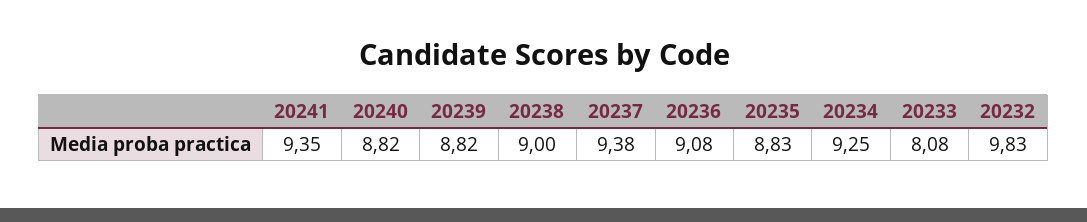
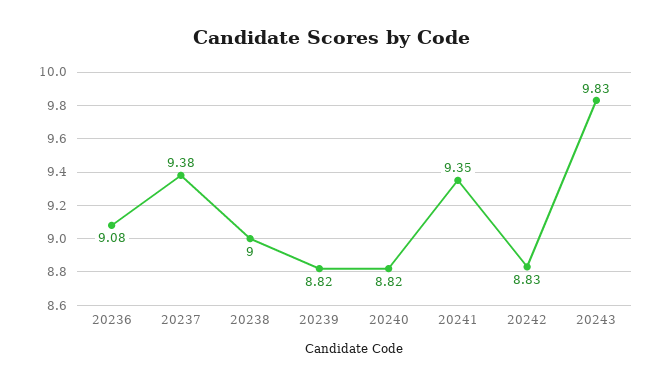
20235: 8.83 -> none
20234: 9.25 -> none
20233: 8.08 -> none
20232: 9.83 -> none
20242: none -> 8.83
20243: none -> 9.83

